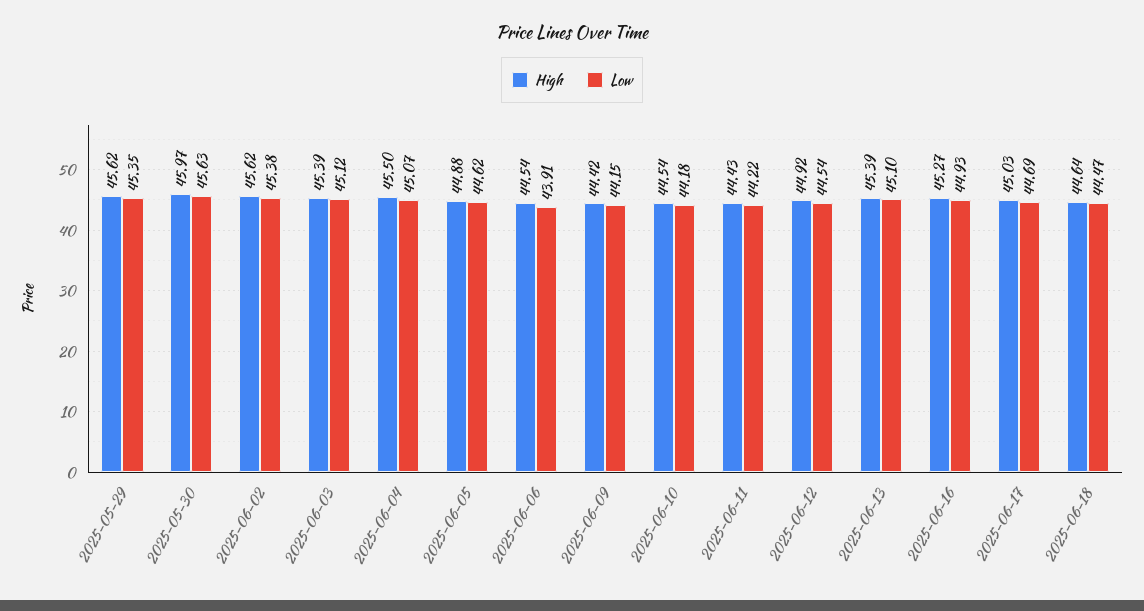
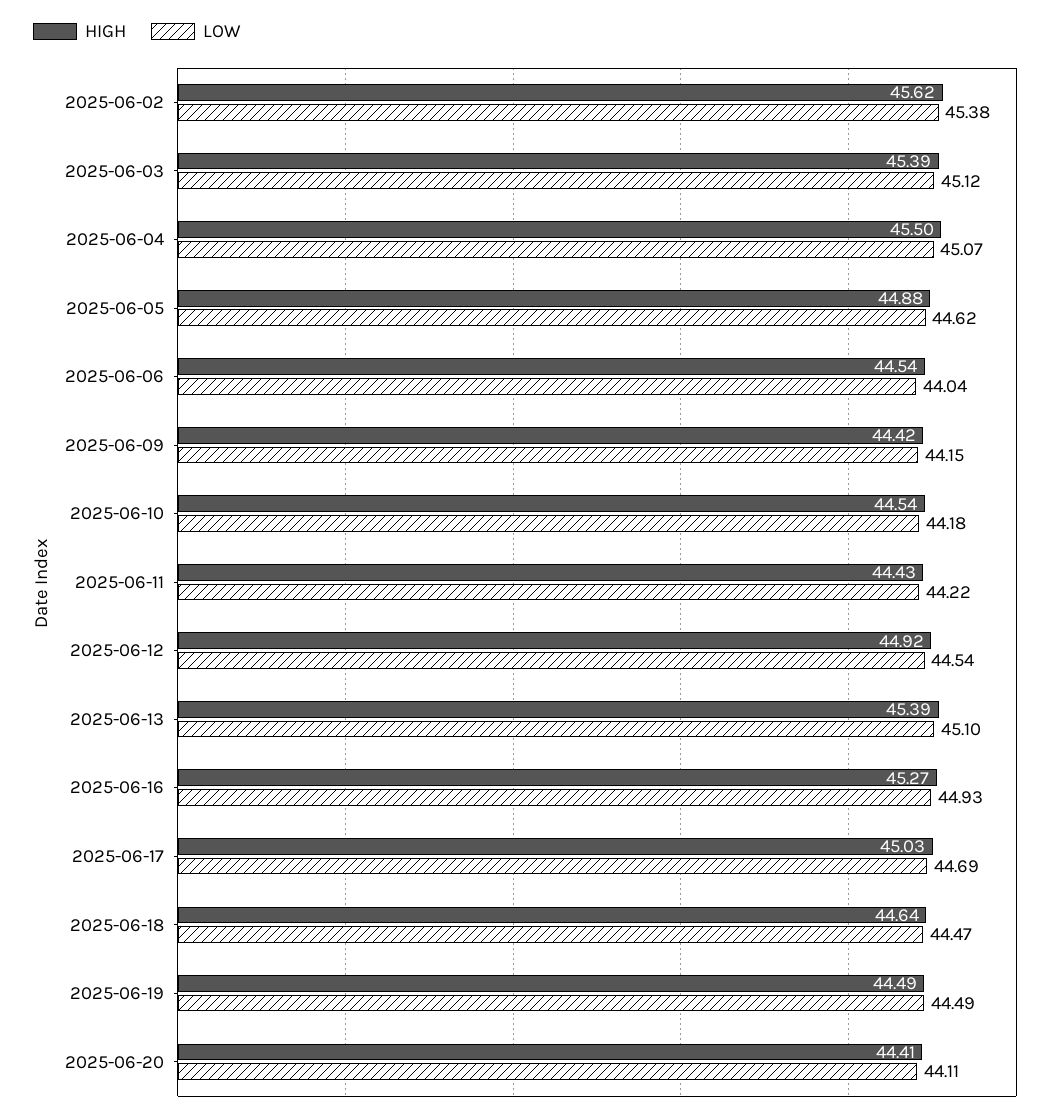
High, 2025-05-29: 45.62 -> none
Low, 2025-05-29: 45.35 -> none
High, 2025-05-30: 45.97 -> none
Low, 2025-05-30: 45.63 -> none
Low, 2025-06-06: 43.91 -> 44.04
High, 2025-06-19: none -> 44.49
Low, 2025-06-19: none -> 44.49
High, 2025-06-20: none -> 44.41
Low, 2025-06-20: none -> 44.11

